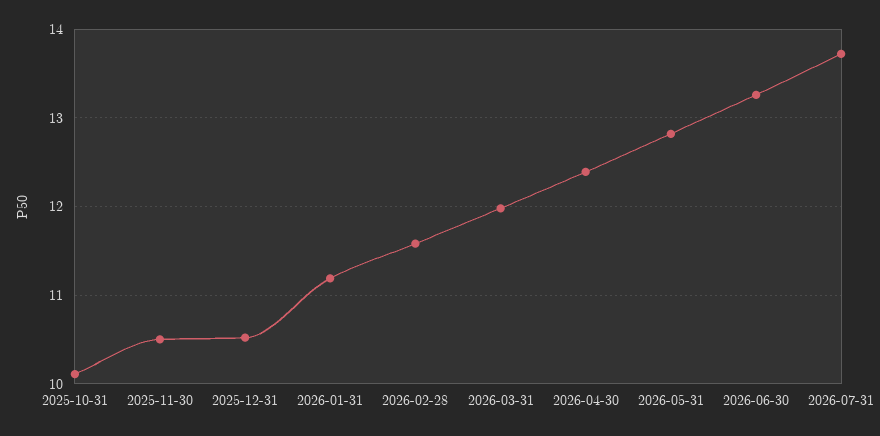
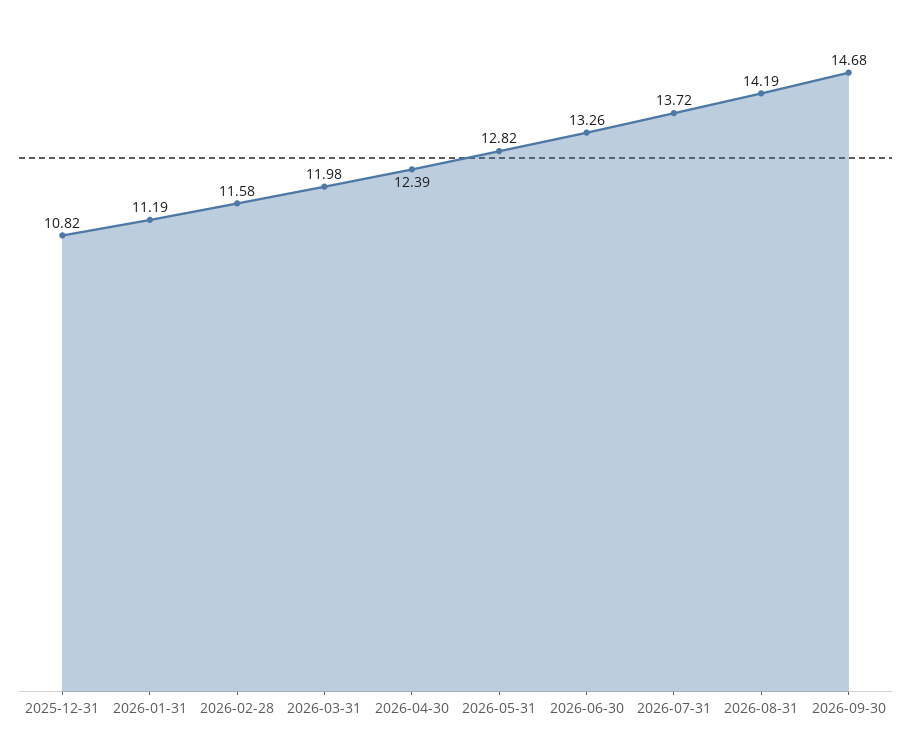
2025-10-31: 10.1 -> none
2025-11-30: 10.5 -> none
2025-12-31: 10.5 -> 10.82
2026-08-31: none -> 14.19
2026-09-30: none -> 14.68

